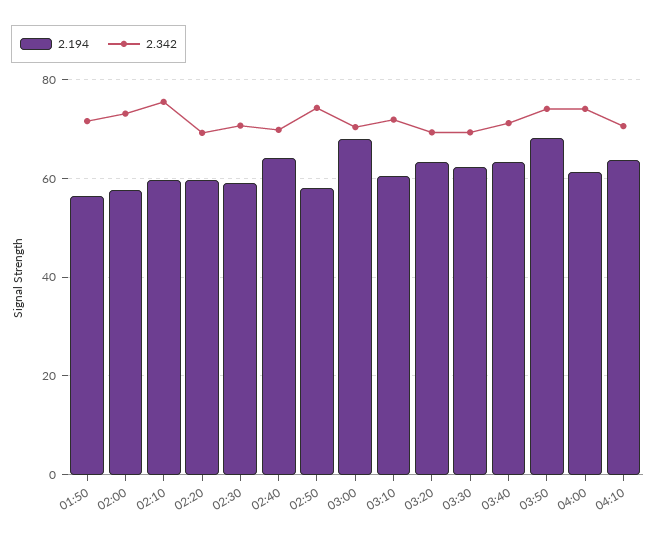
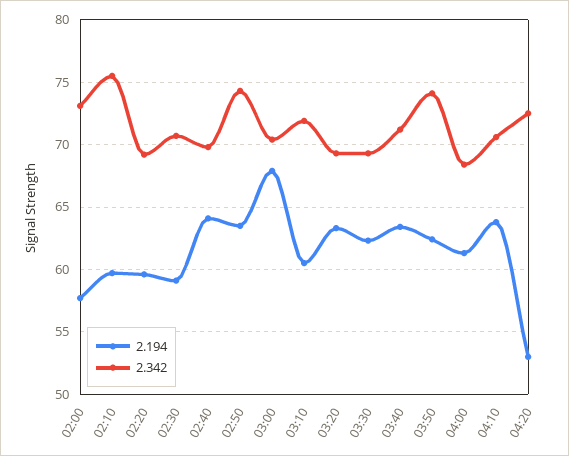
2.194, 01:50: 56 -> none
2.342, 01:50: 72 -> none
2.194, 02:50: 58 -> 63.5
2.194, 03:50: 68 -> 62.5
2.342, 04:00: 74 -> 68.5
2.194, 04:20: none -> 53
2.342, 04:20: none -> 72.5

